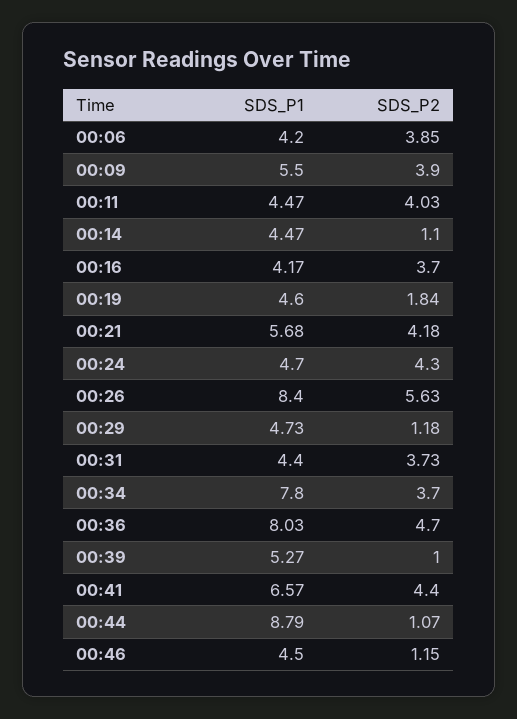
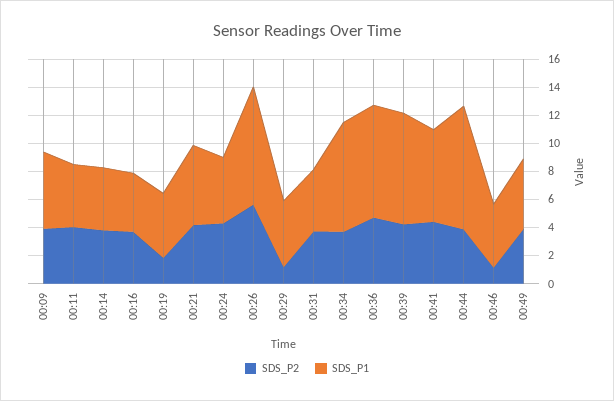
SDS_P1, 00:06: 4.2 -> none
SDS_P2, 00:06: 3.85 -> none
SDS_P2, 00:14: 1.1 -> 4
SDS_P1, 00:39: 5.27 -> 8
SDS_P2, 00:39: 1 -> 4
SDS_P2, 00:44: 1.07 -> 4
SDS_P2, 00:49: none -> 4
SDS_P1, 00:49: none -> 5

